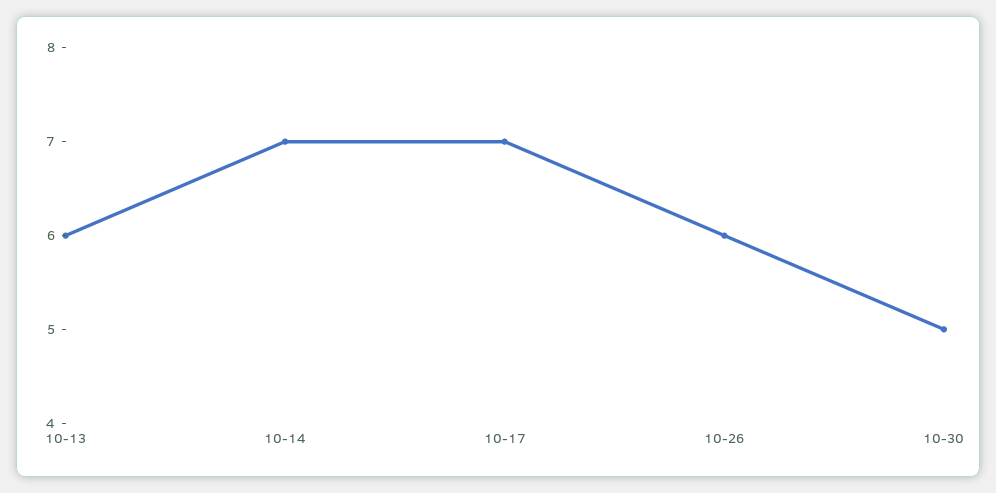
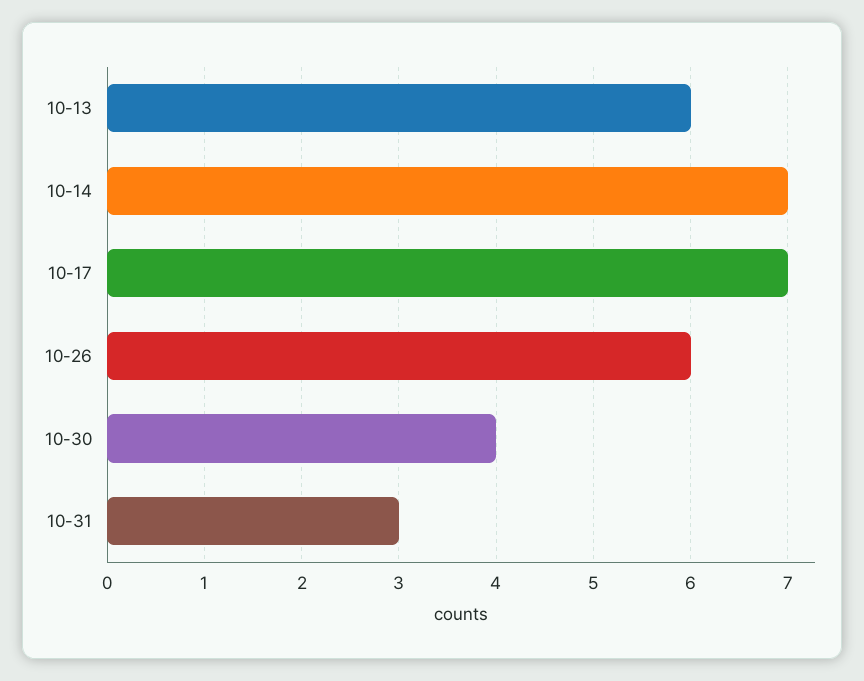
10-30: 5 -> 4
10-31: none -> 3

